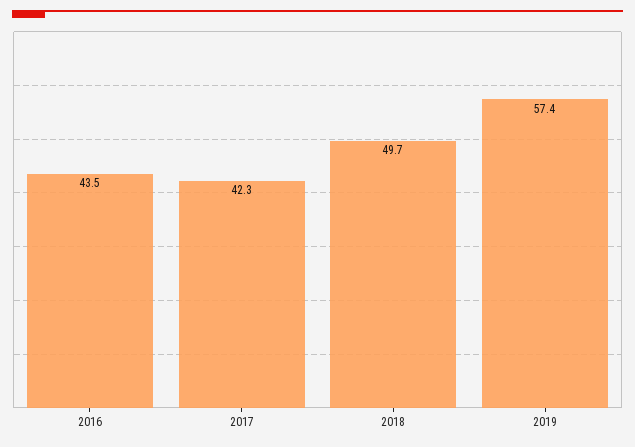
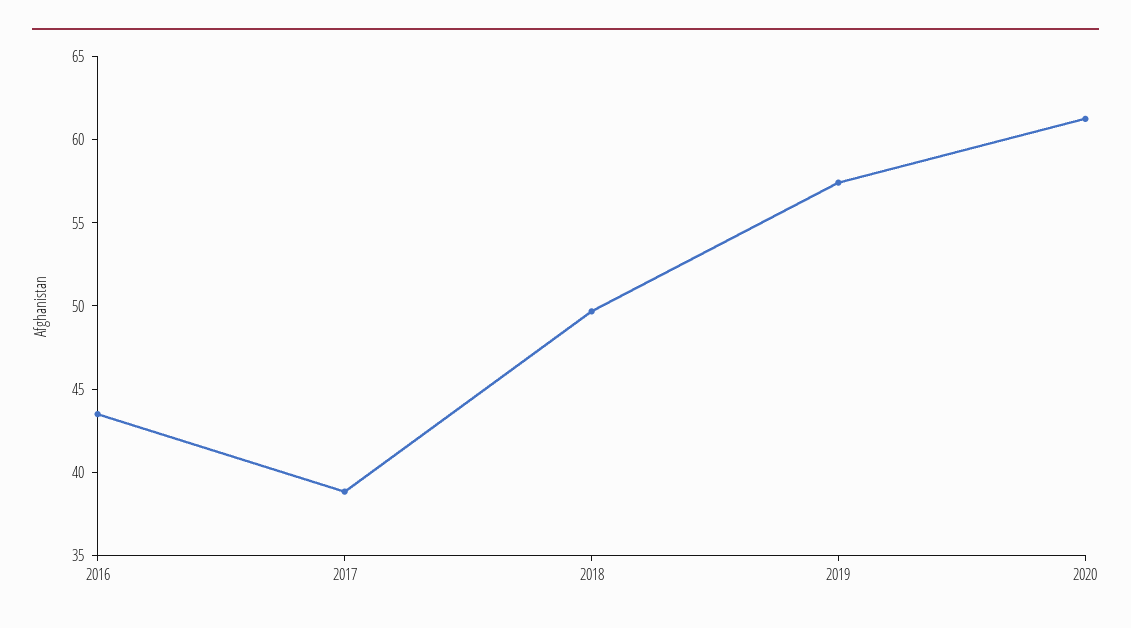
2017: 42.3 -> 39
2020: none -> 61

